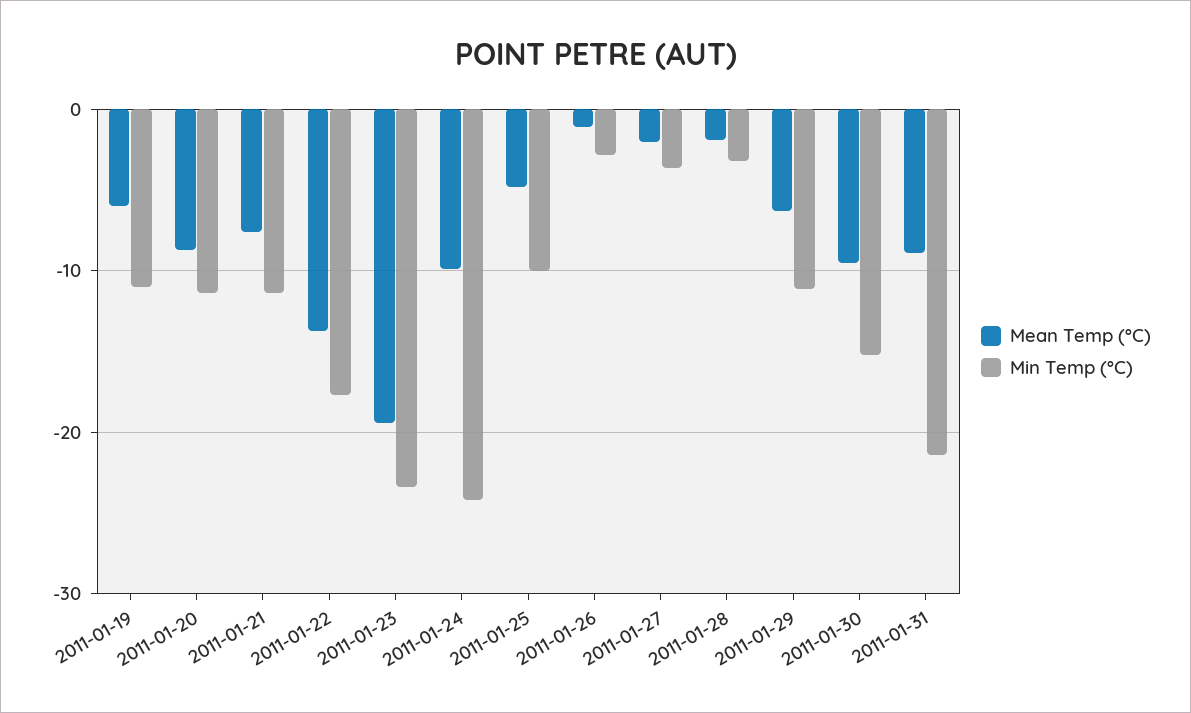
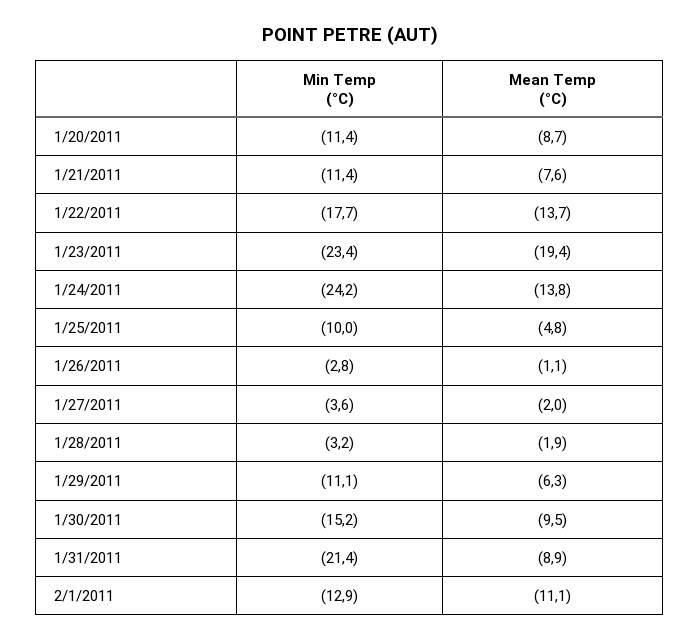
Mean Temp (°C), 2011-01-19: -6 -> none
Min Temp (°C), 2011-01-19: -11 -> none
Mean Temp (°C), 2011-01-24: -10 -> -13.8
Min Temp (°C), 2/1/2011: none -> -12.9
Mean Temp (°C), 2/1/2011: none -> -11.1

